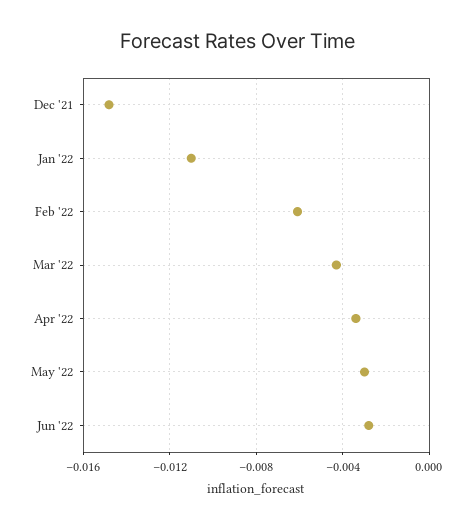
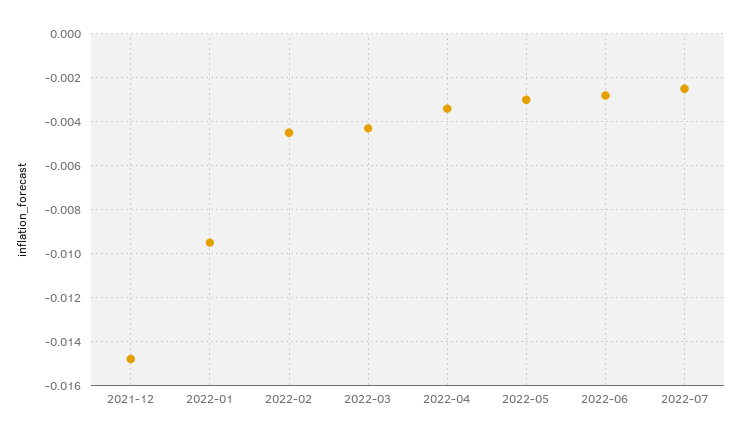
Jan '22: -0.011 -> -0.0095
Feb '22: -0.006 -> -0.0045
2022-07: none -> -0.0025

